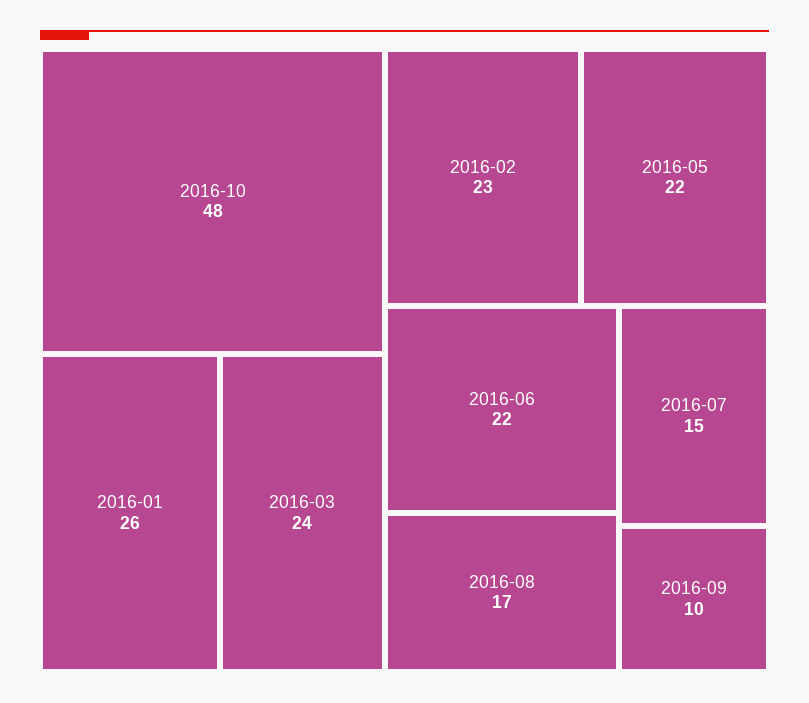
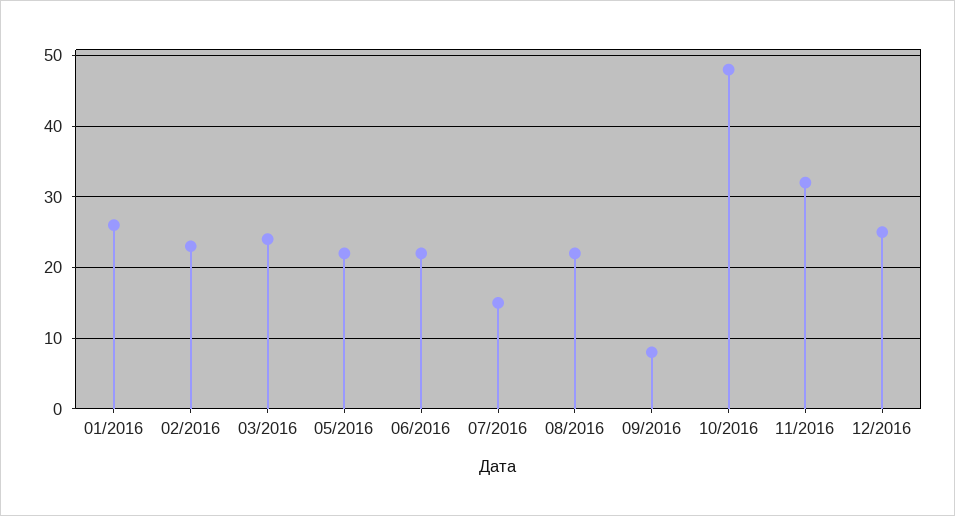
2016-08: 17 -> 22
2016-09: 10 -> 8
11/2016: none -> 32
12/2016: none -> 25

